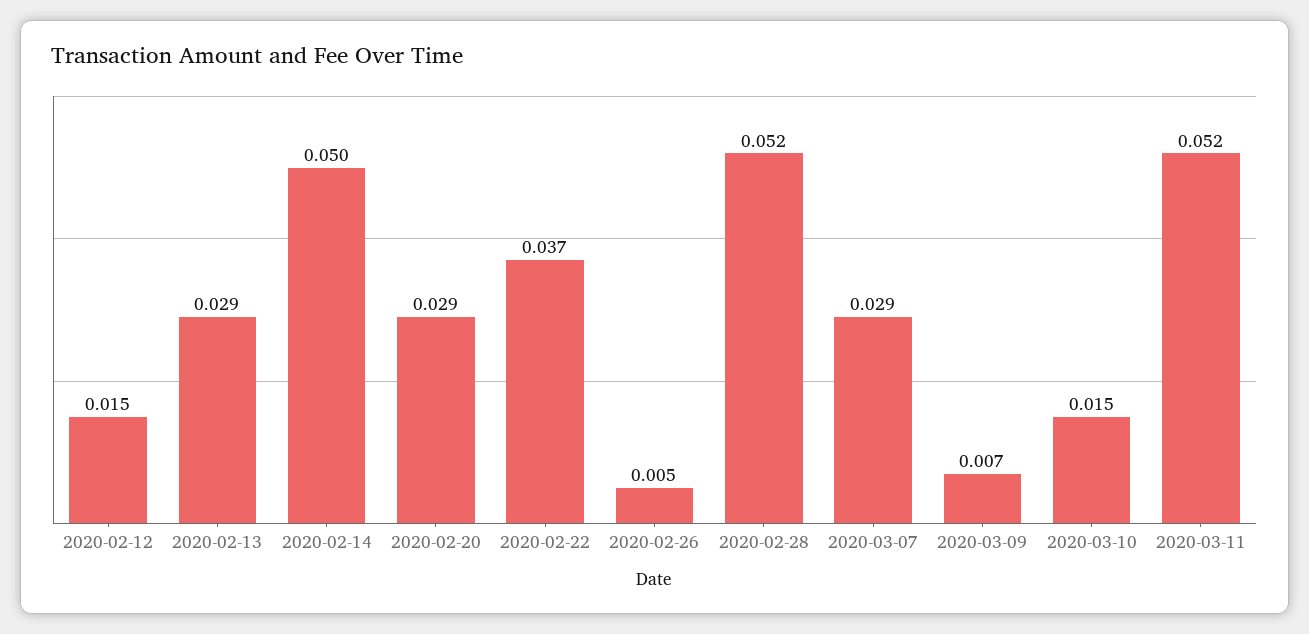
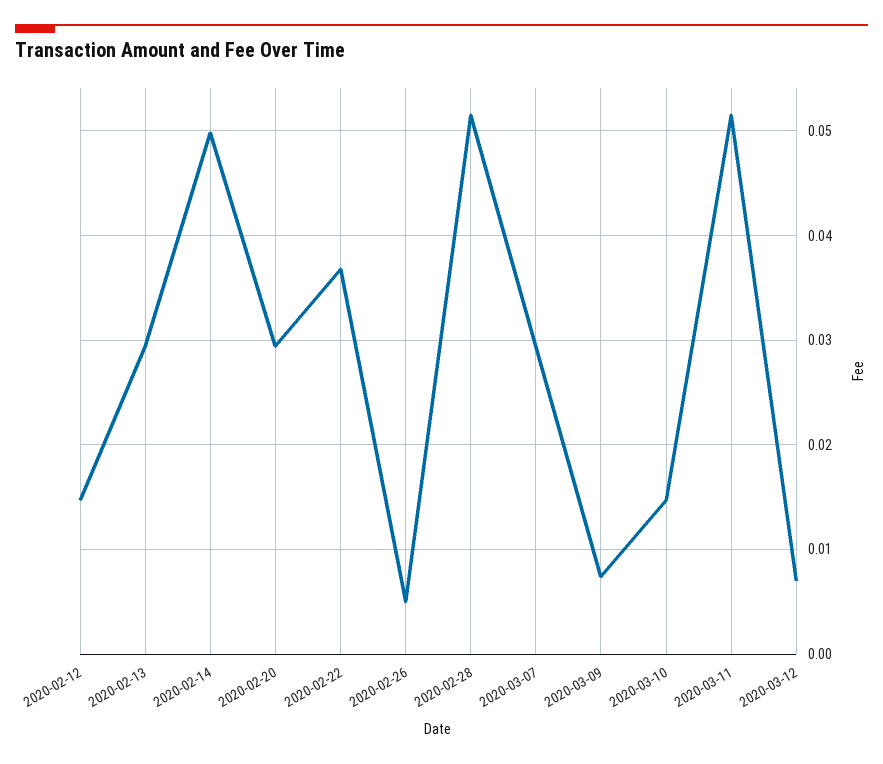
2020-03-12: none -> 0.007

